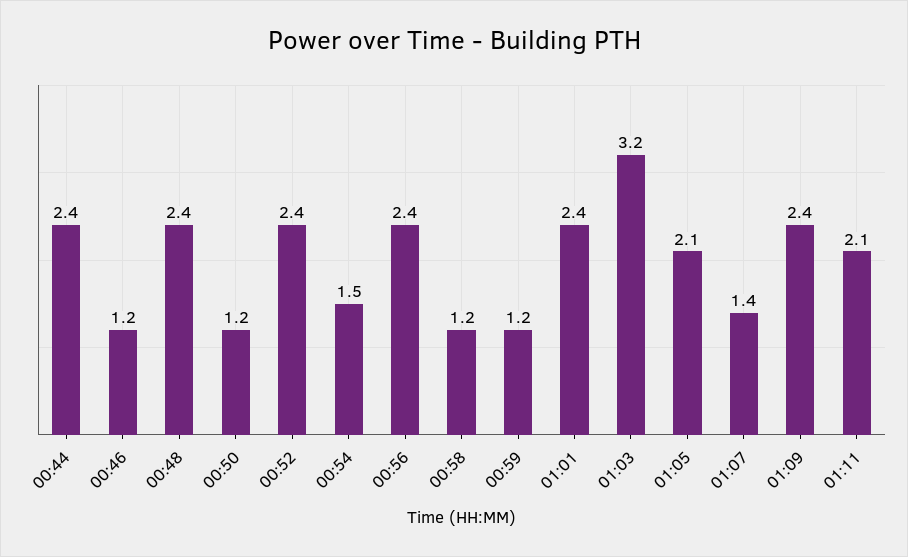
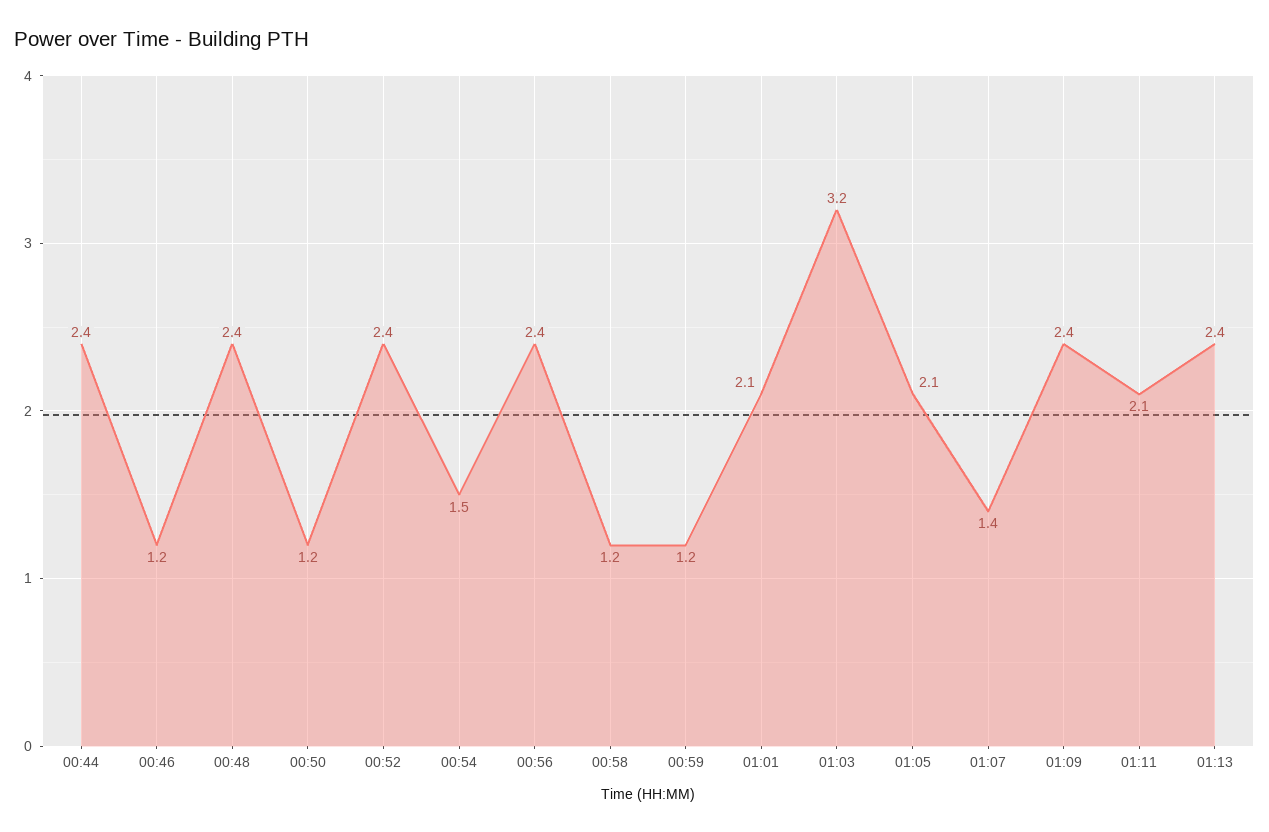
01:01: 2.4 -> 2.1
01:13: none -> 2.4

